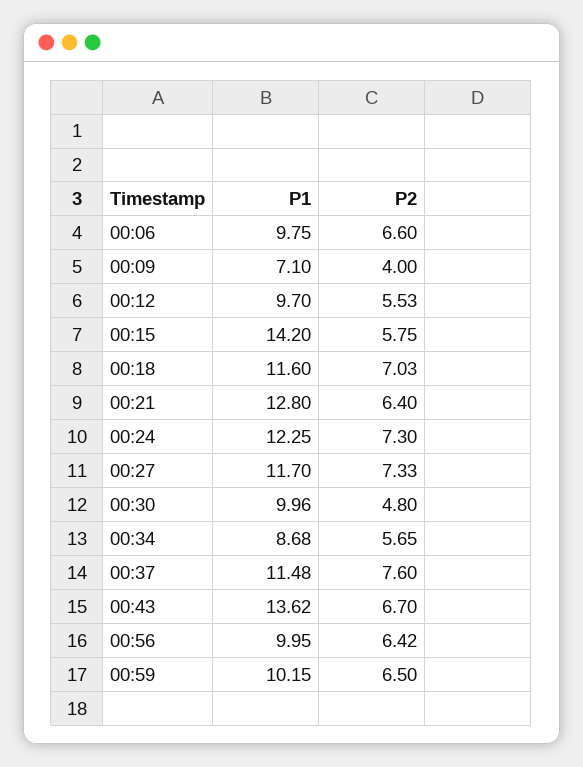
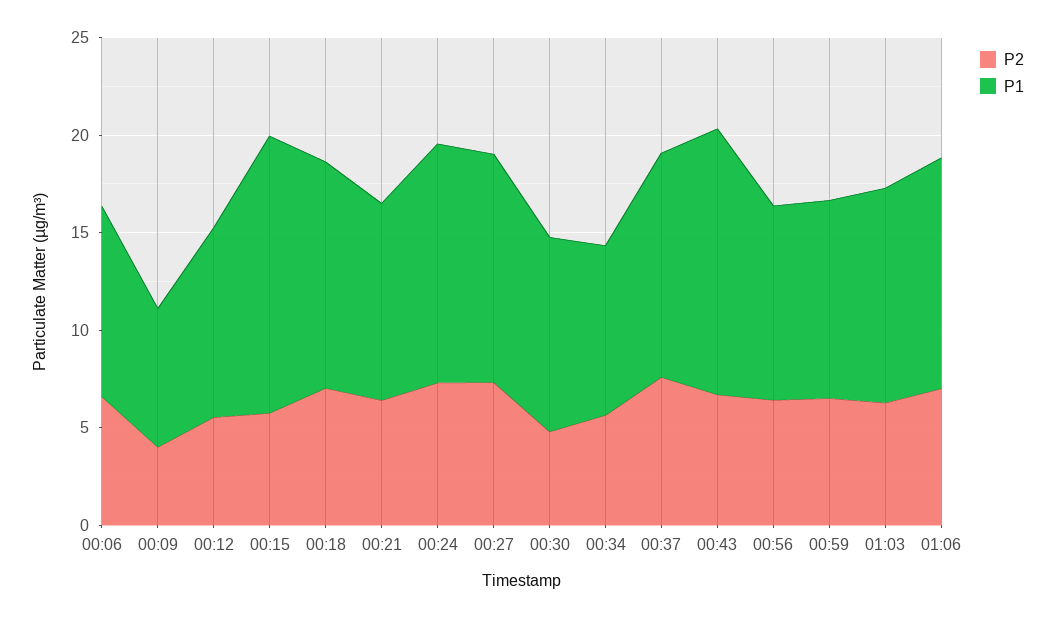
P1, 00:21: 12.8 -> 10
P2, 01:03: none -> 6
P1, 01:03: none -> 11
P2, 01:06: none -> 7
P1, 01:06: none -> 12

